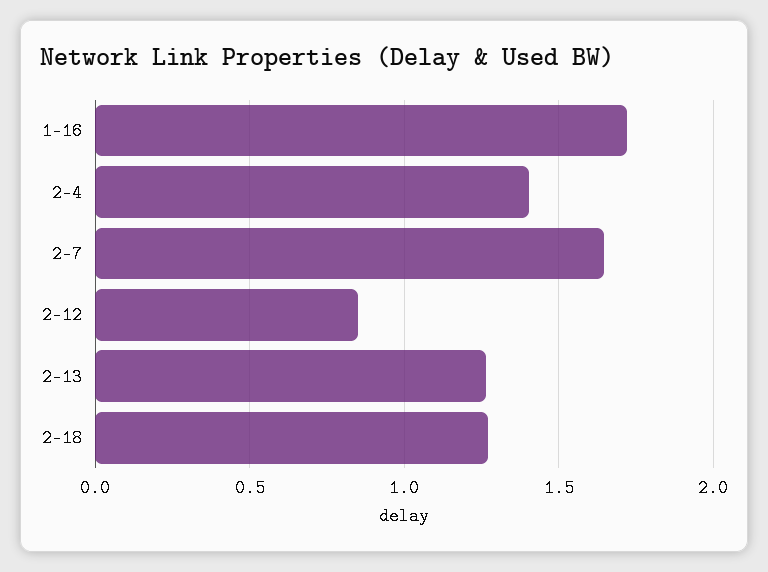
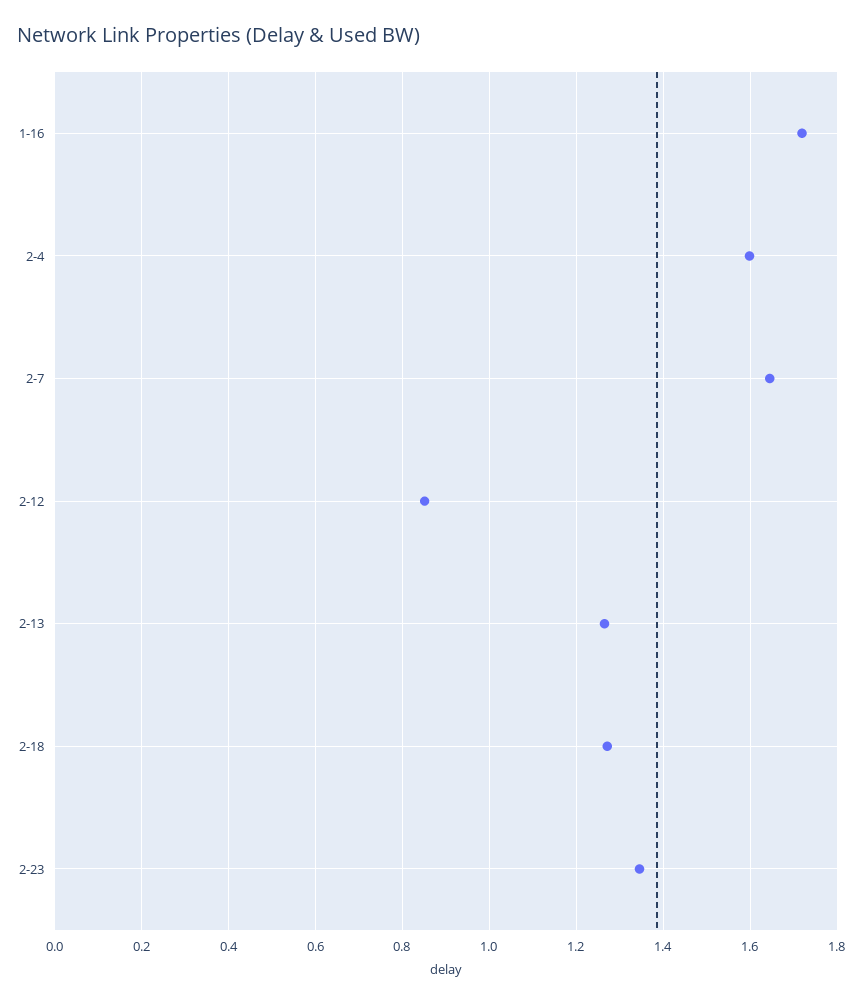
2-4: 1.4 -> 1.6
2-23: none -> 1.34

